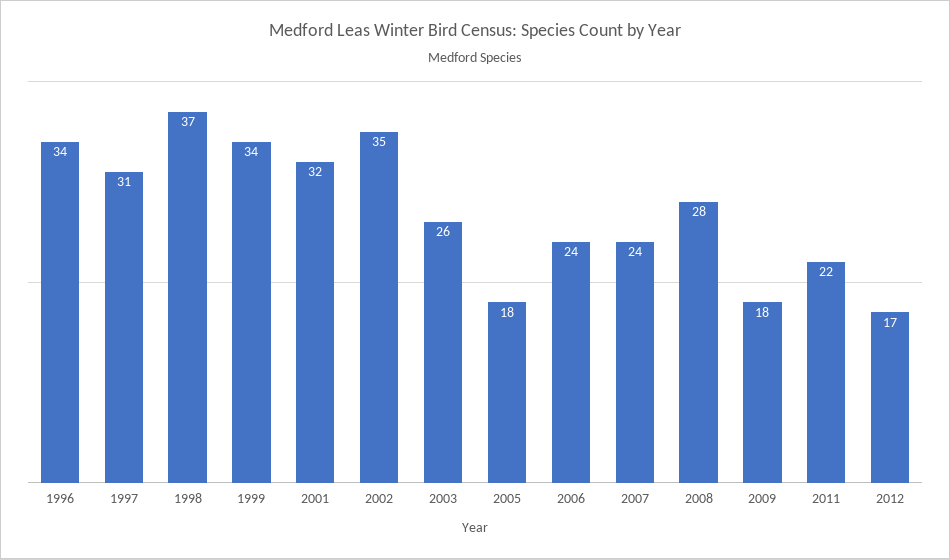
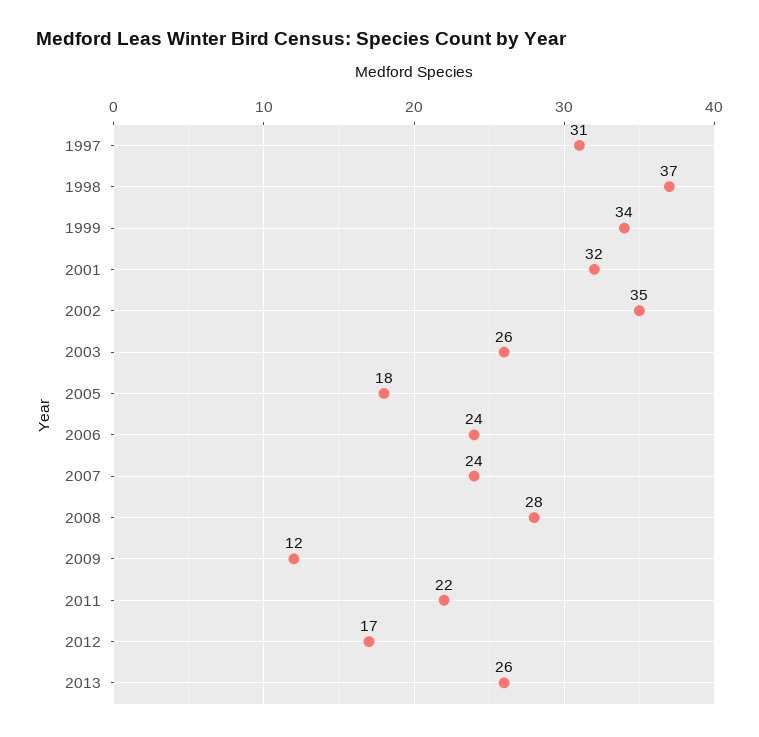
1996: 34 -> none
2009: 18 -> 12
2013: none -> 26

